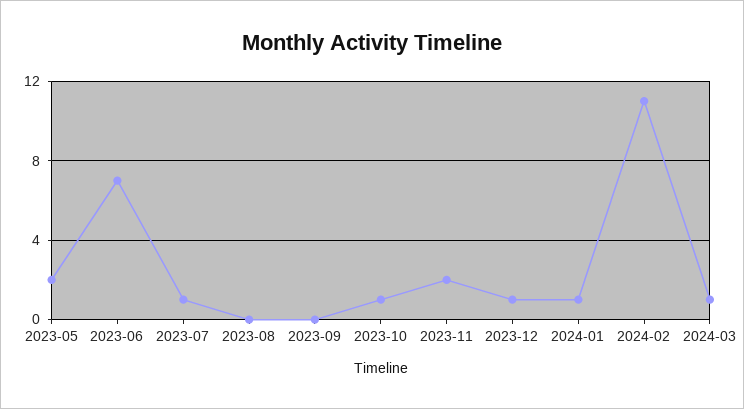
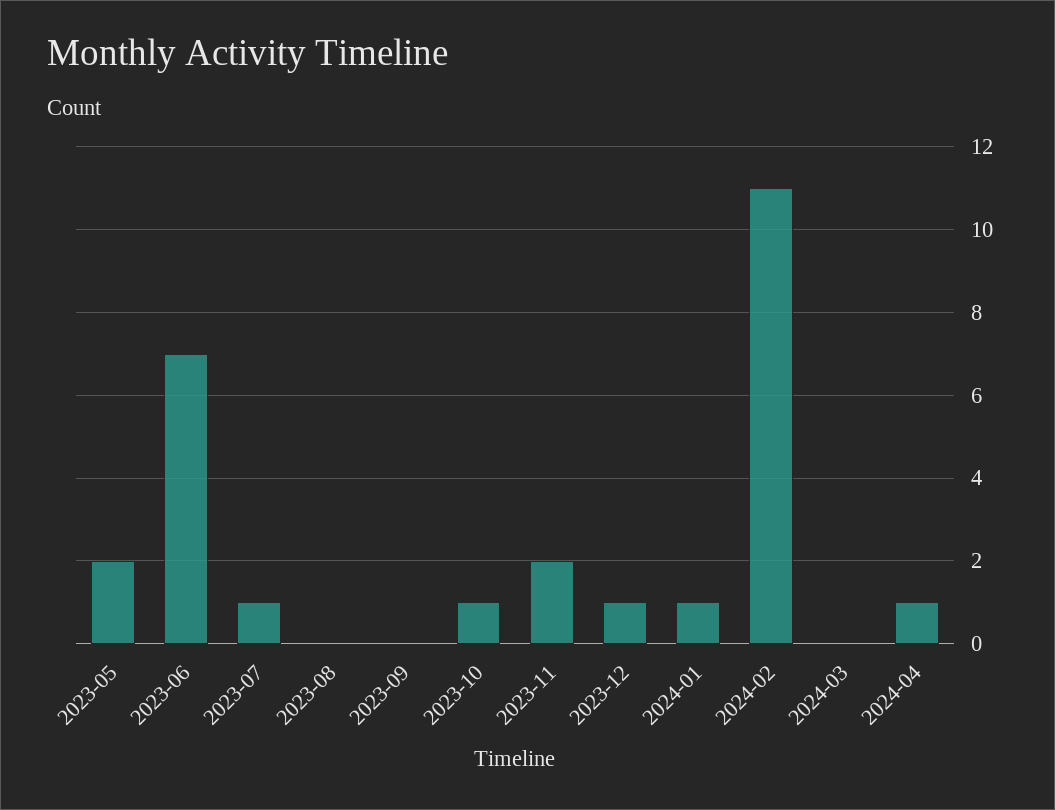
2024-03: 1 -> 0
2024-04: none -> 1

